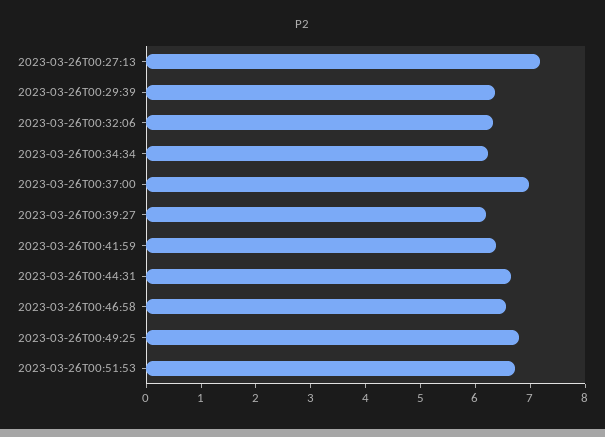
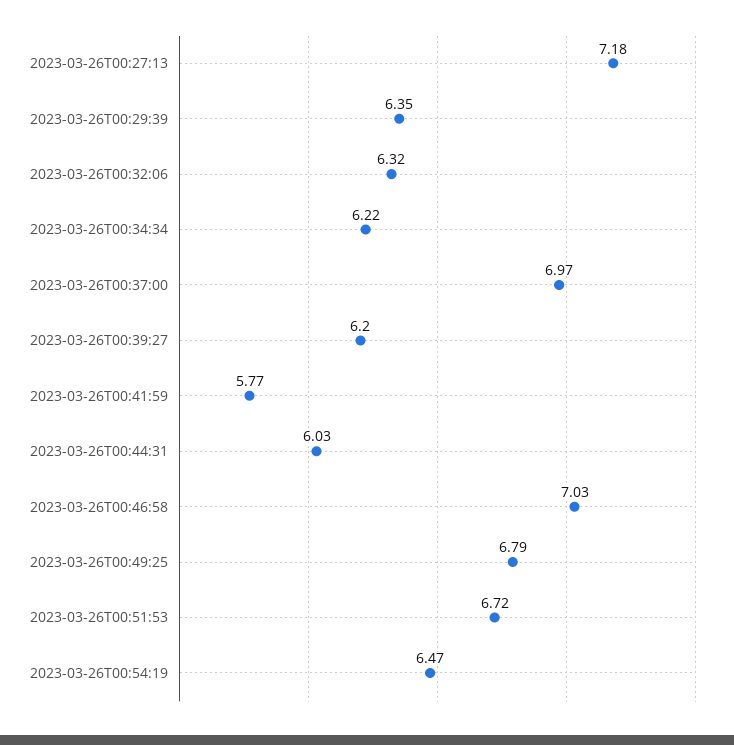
2023-03-26T00:41:59: 6.4 -> 5.77
2023-03-26T00:44:31: 6.6 -> 6.03
2023-03-26T00:46:58: 6.6 -> 7.03
2023-03-26T00:54:19: none -> 6.47

